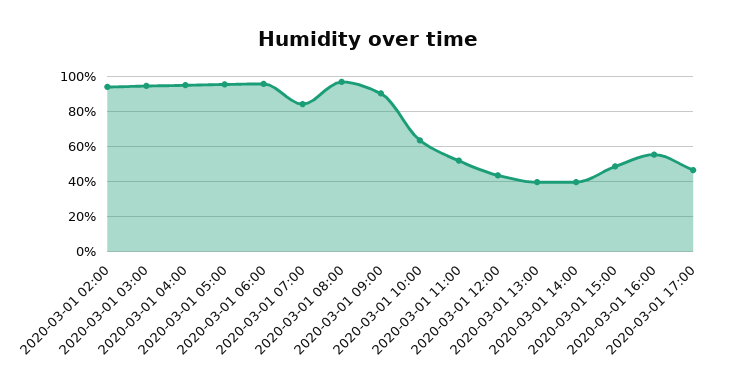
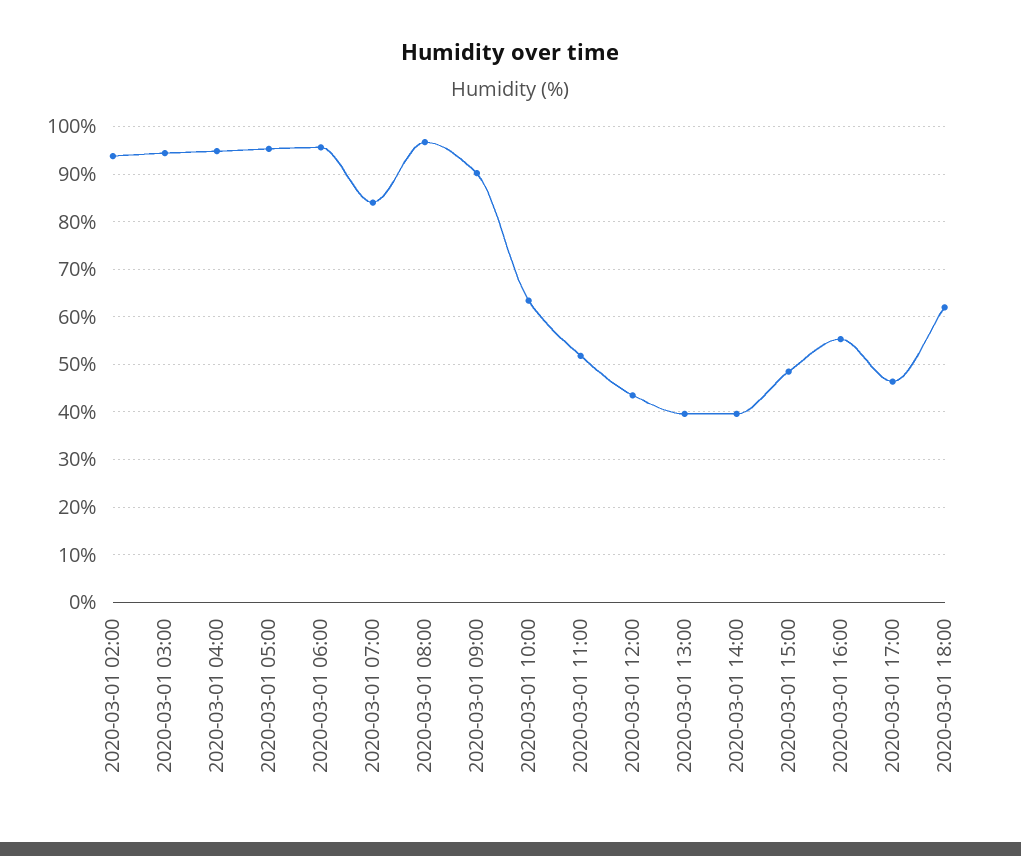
2020-03-01 18:00: none -> 62

